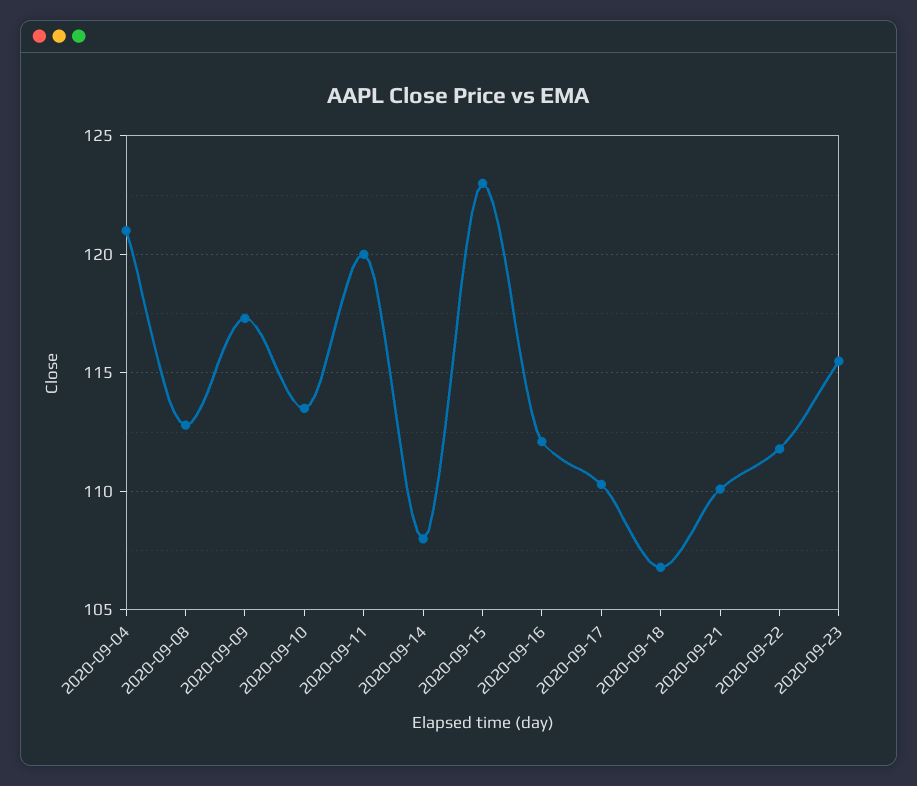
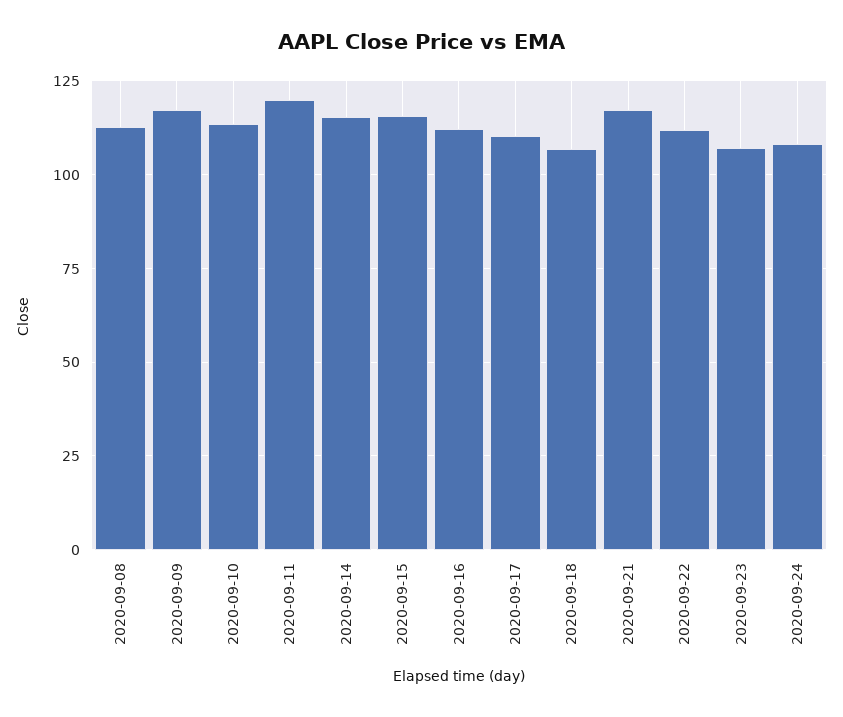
2020-09-04: 121 -> none
2020-09-14: 108 -> 115
2020-09-15: 123 -> 115
2020-09-21: 110 -> 117.5
2020-09-23: 115.5 -> 107.5
2020-09-24: none -> 107.5

